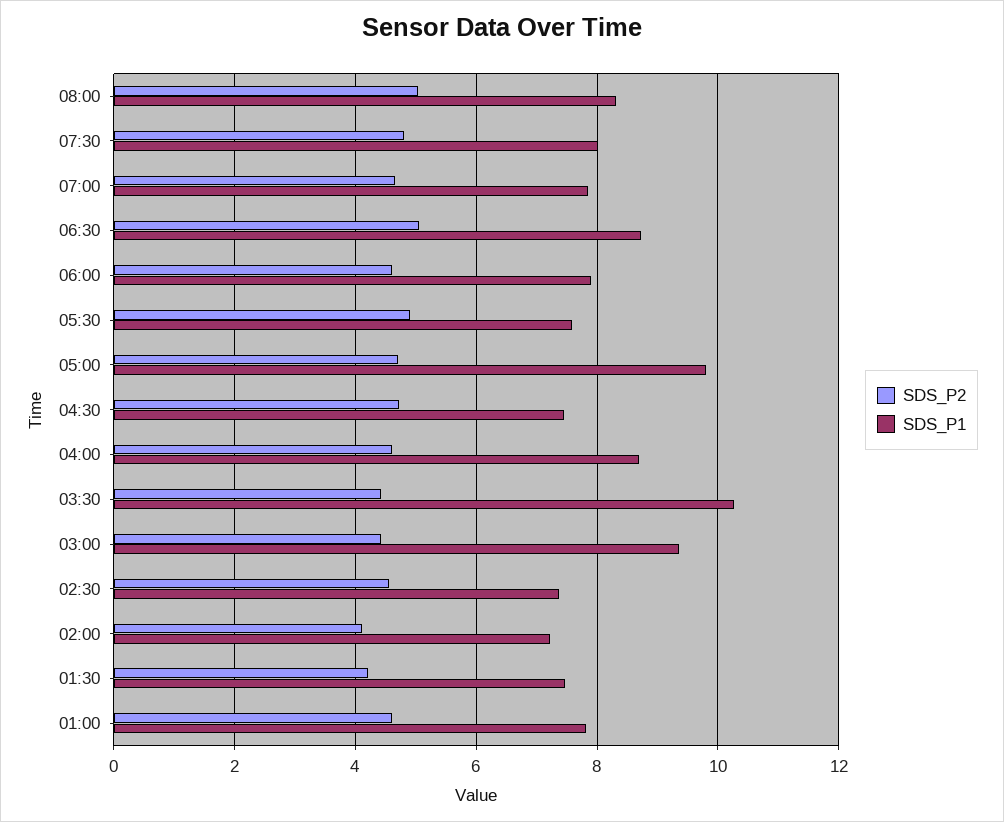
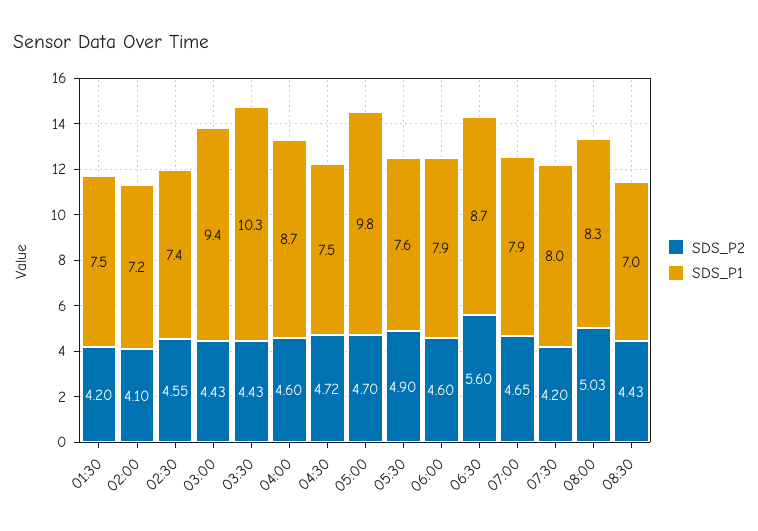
SDS_P2, 07:30: 4.8 -> 4.2
SDS_P2, 06:30: 5 -> 5.6
SDS_P2, 01:00: 4.6 -> none
SDS_P1, 01:00: 7.8 -> none
SDS_P2, 08:30: none -> 4.43
SDS_P1, 08:30: none -> 7

